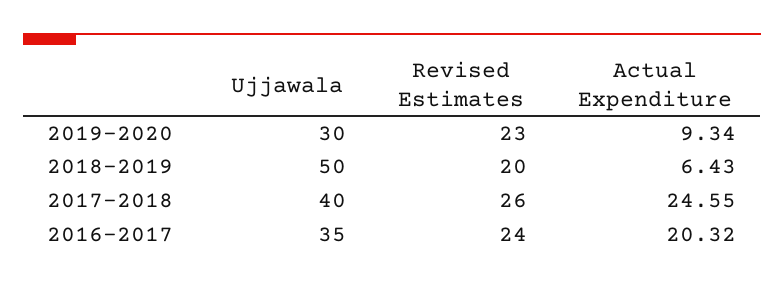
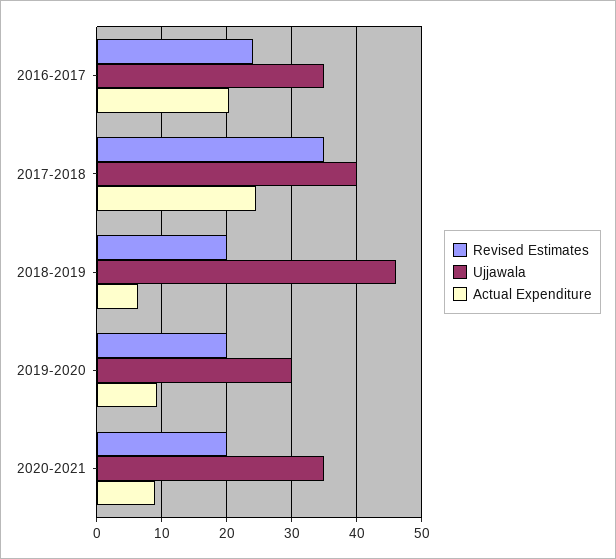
Revised Estimates, 2019-2020: 23 -> 20
Ujjawala, 2018-2019: 50 -> 46
Revised Estimates, 2017-2018: 26 -> 35
Revised Estimates, 2020-2021: none -> 20
Ujjawala, 2020-2021: none -> 35
Actual Expenditure, 2020-2021: none -> 9

